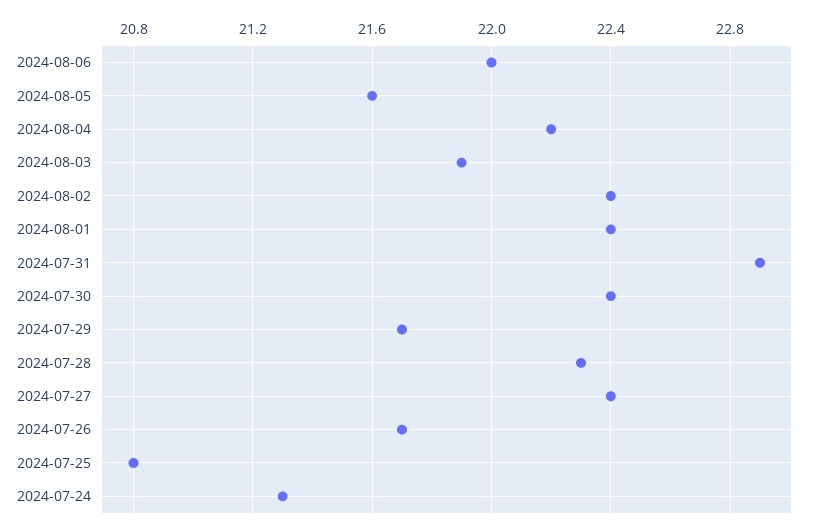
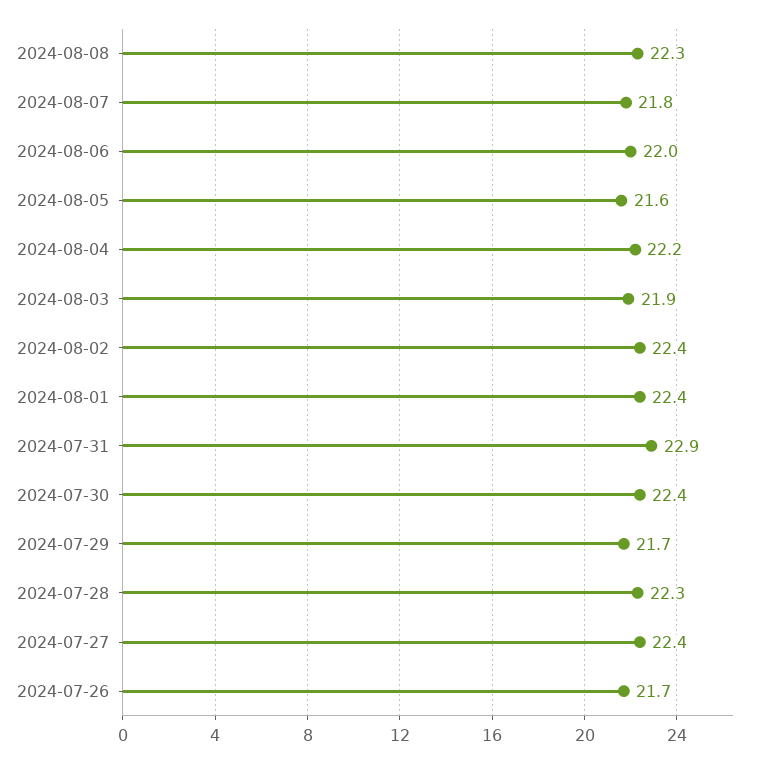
2024-07-25: 20.8 -> none
2024-07-24: 21.3 -> none
2024-08-08: none -> 22.3
2024-08-07: none -> 21.8

